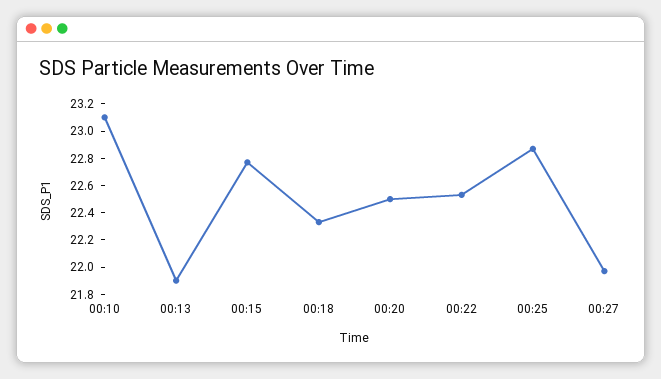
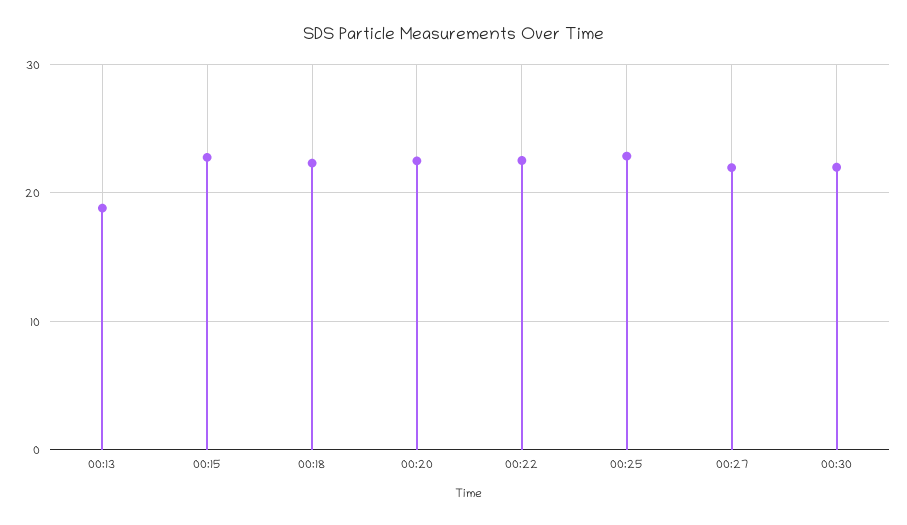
00:10: 23.1 -> none
00:13: 21.9 -> 19
00:30: none -> 22

